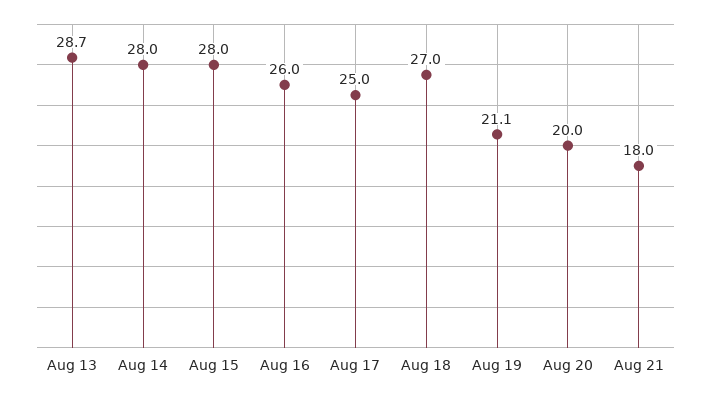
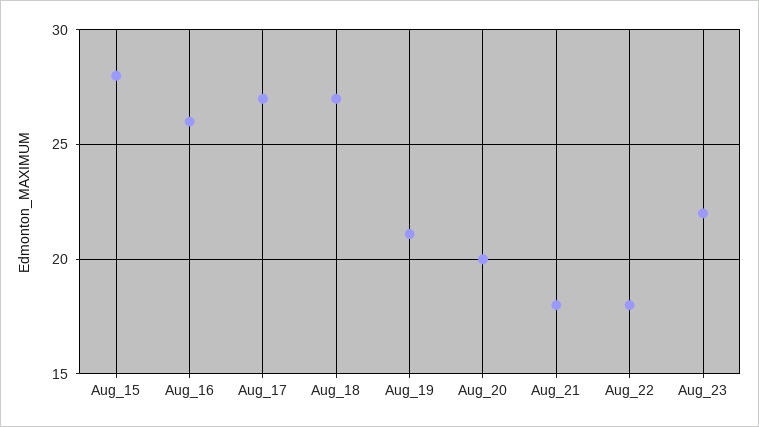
Aug 13: 28.7 -> none
Aug 14: 28 -> none
Aug 17: 25 -> 27
Aug_22: none -> 18
Aug_23: none -> 22

